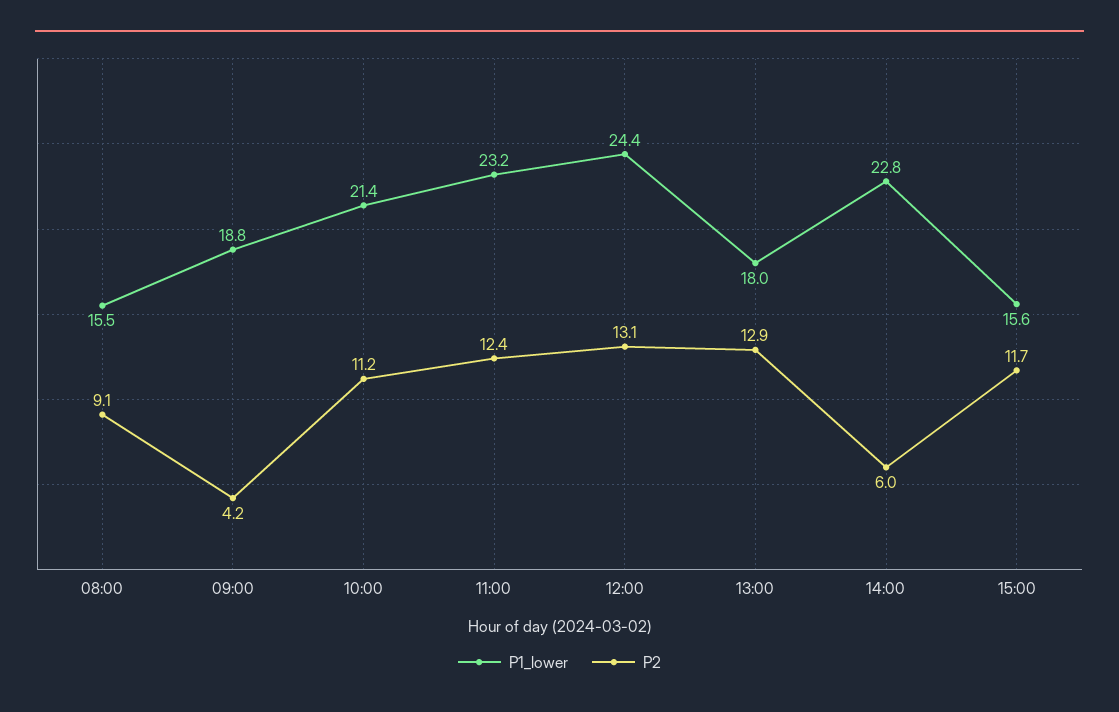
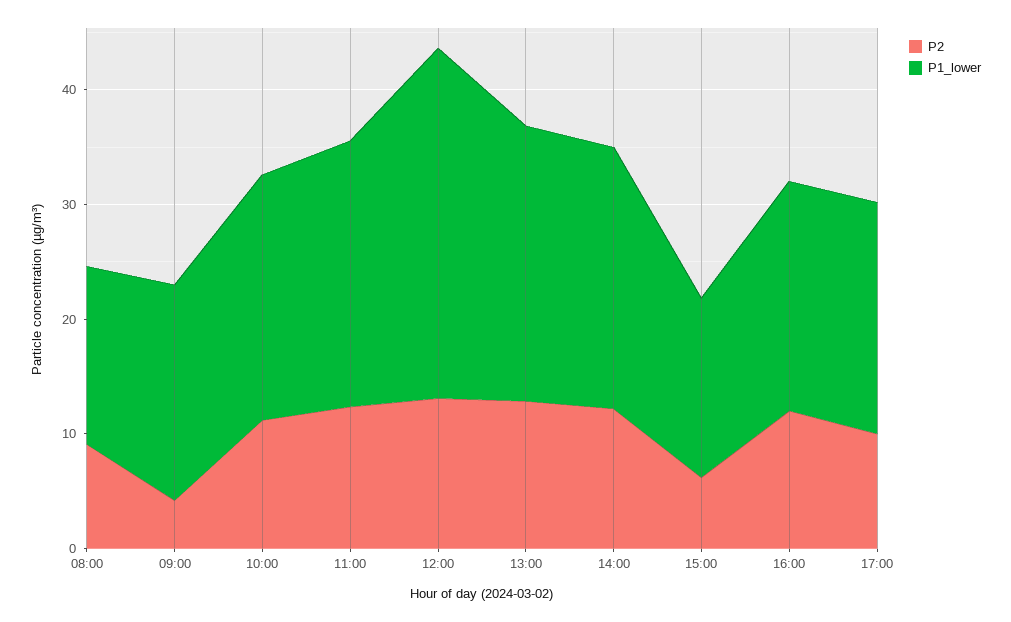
P1_lower, 12:00: 24.4 -> 30
P1_lower, 13:00: 18 -> 24
P2, 14:00: 6 -> 12
P2, 15:00: 11.7 -> 6
P2, 16:00: none -> 12
P1_lower, 16:00: none -> 20
P2, 17:00: none -> 10
P1_lower, 17:00: none -> 20

